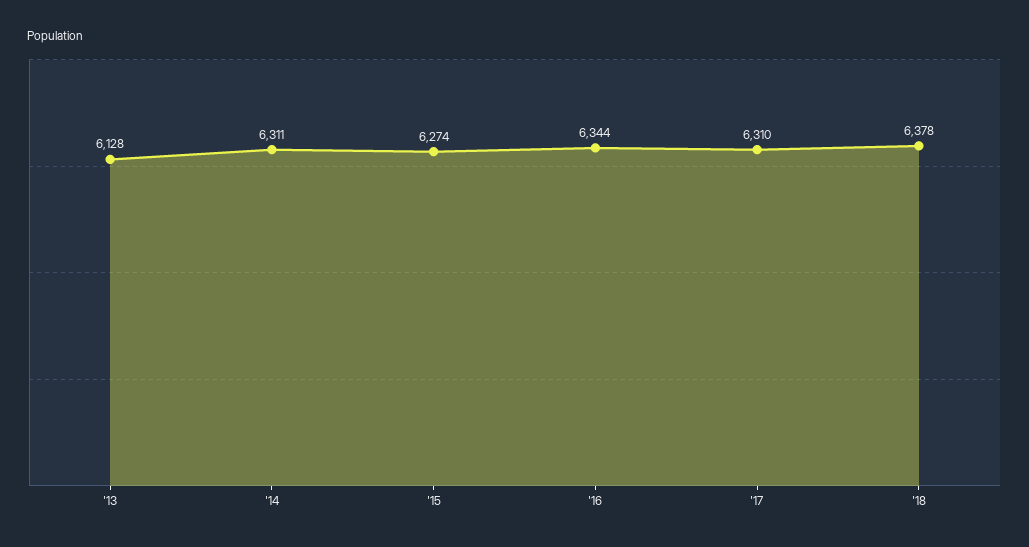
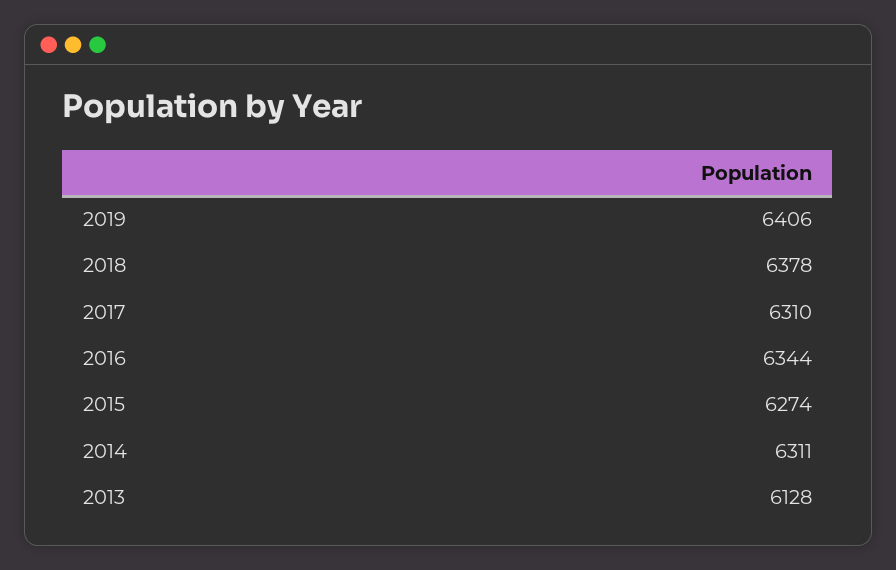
2019: none -> 6406

